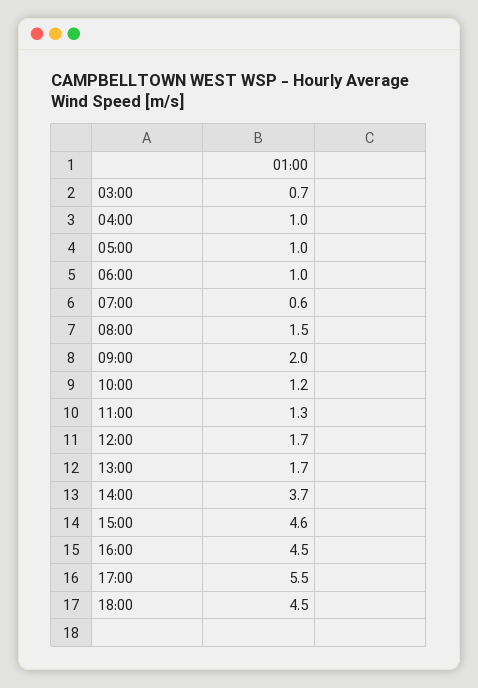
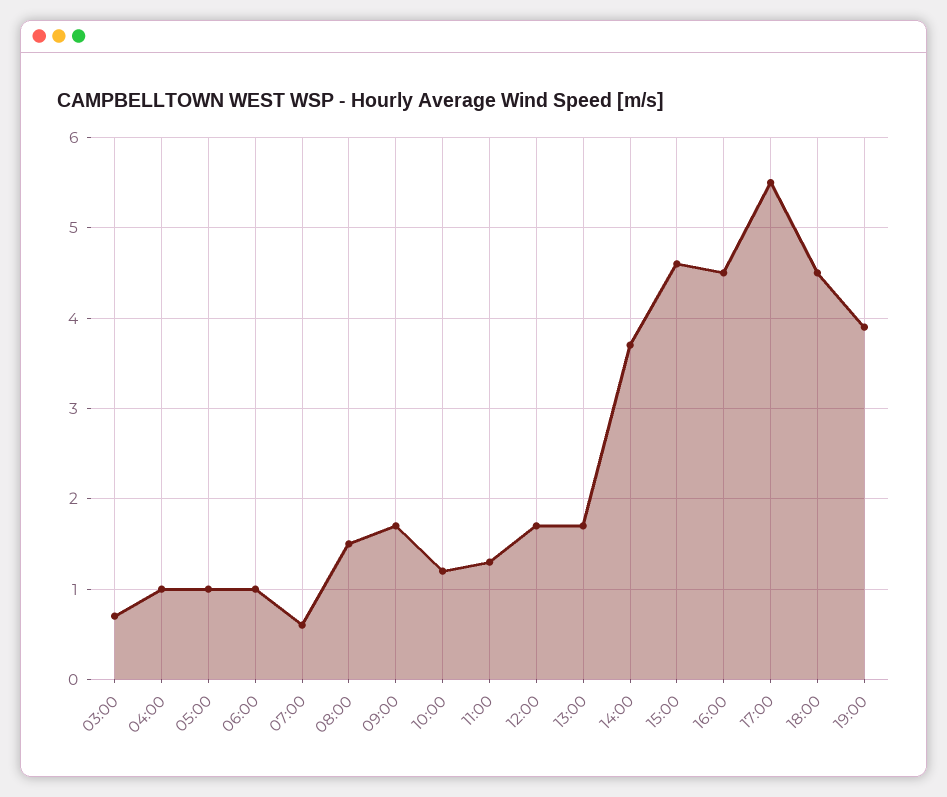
09:00: 2 -> 1.7
19:00: none -> 3.9

